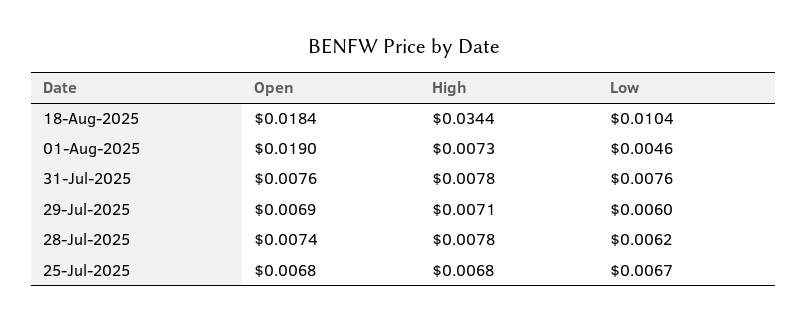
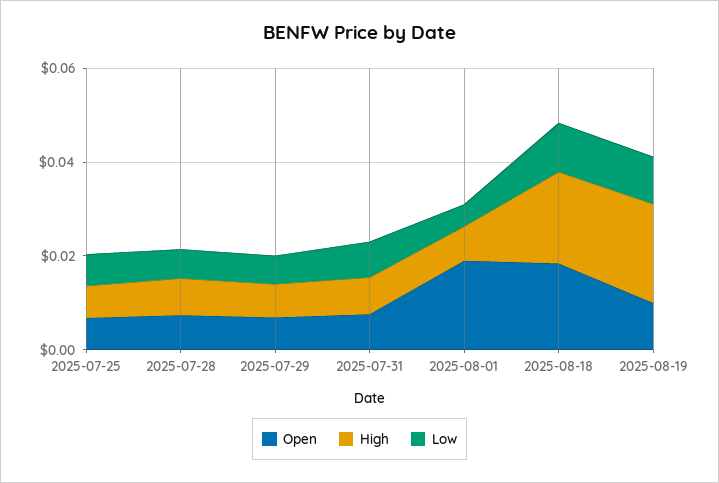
High, 18-Aug-2025: 0.0344 -> 0.02
Open, 2025-08-19: none -> 0.01
High, 2025-08-19: none -> 0.02
Low, 2025-08-19: none -> 0.01

